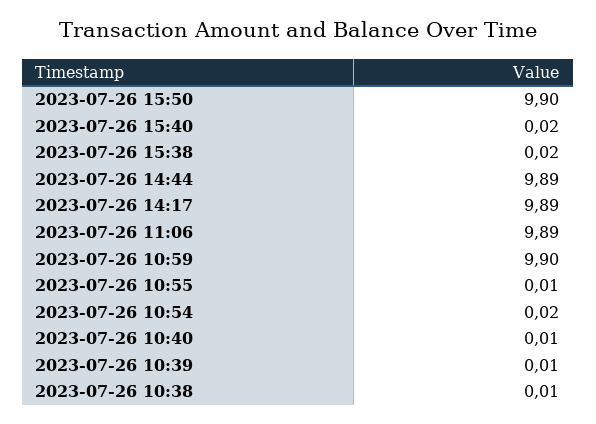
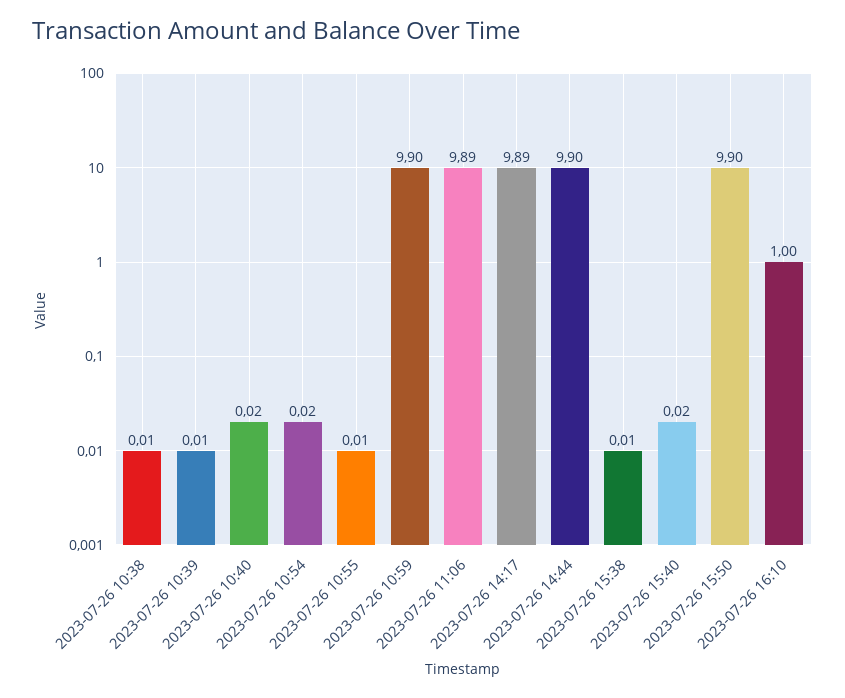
2023-07-26 15:38: 0.02 -> 0.01
2023-07-26 14:44: 9.89 -> 9.9
2023-07-26 10:40: 0.01 -> 0.02
2023-07-26 16:10: none -> 1

